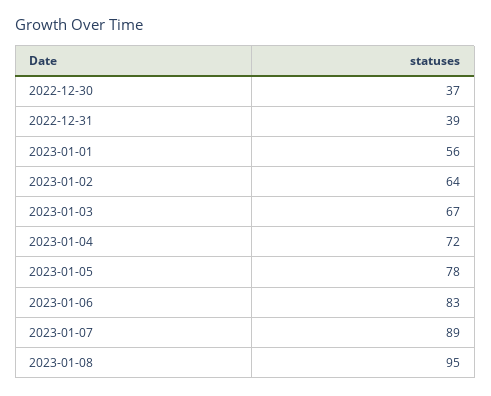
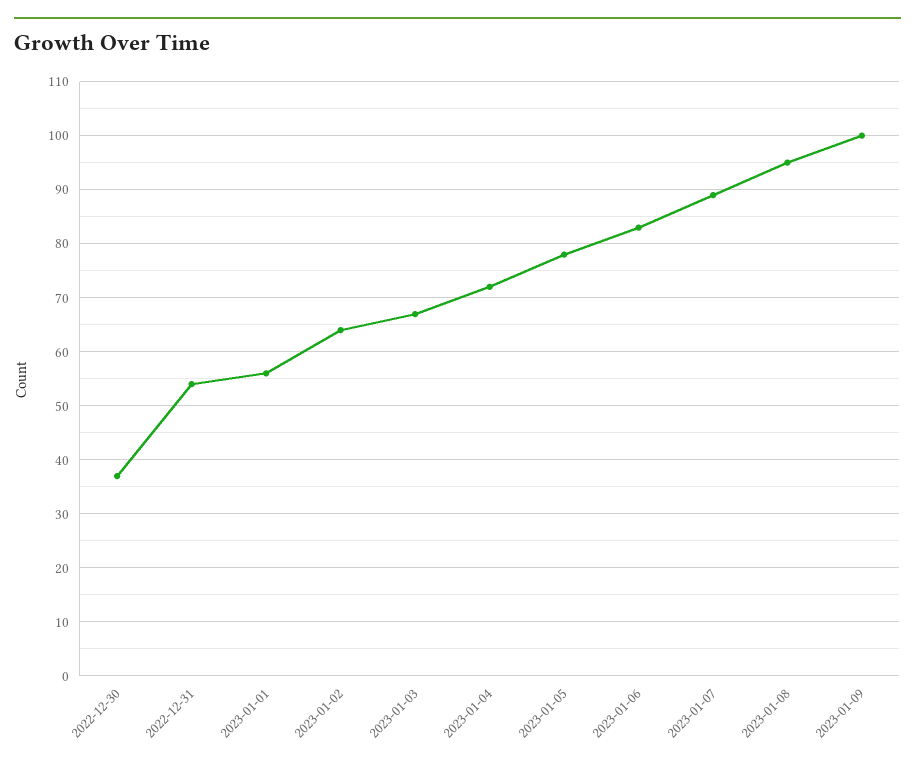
2022-12-31: 39 -> 55
2023-01-09: none -> 100

